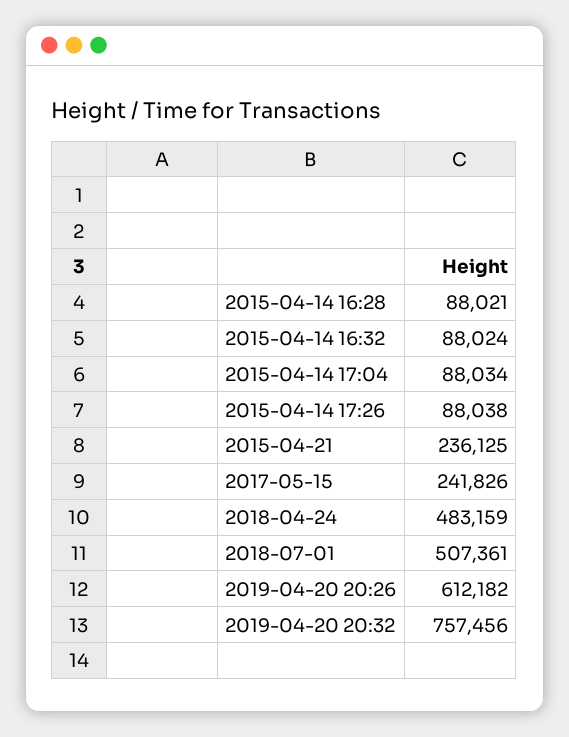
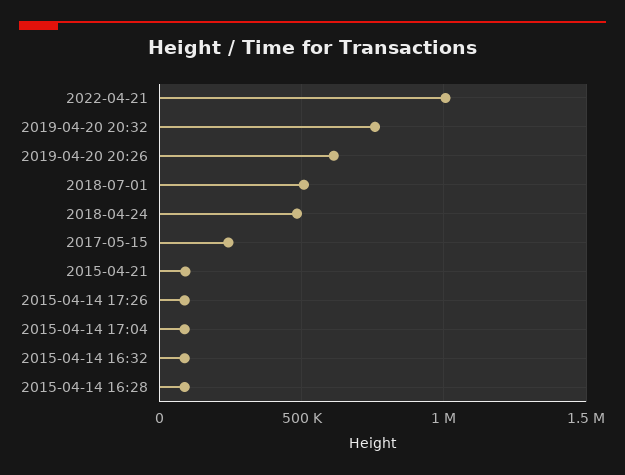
2015-04-21: 236125 -> 100000
2022-04-21: none -> 1000000

